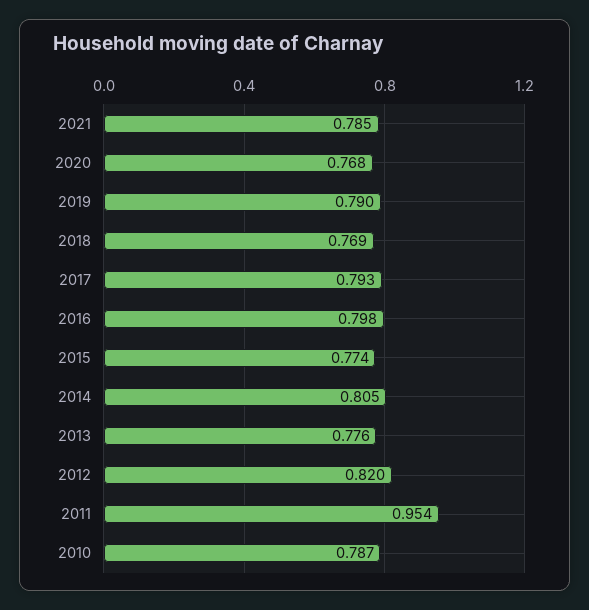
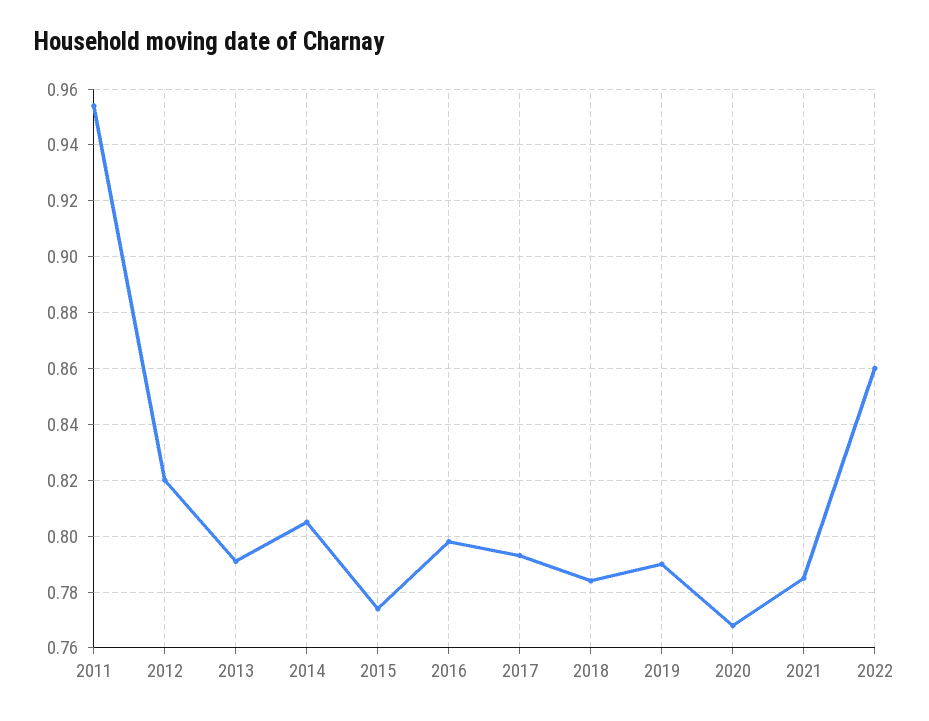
2018: 0.769 -> 0.785
2013: 0.776 -> 0.79
2010: 0.787 -> none
2022: none -> 0.86

